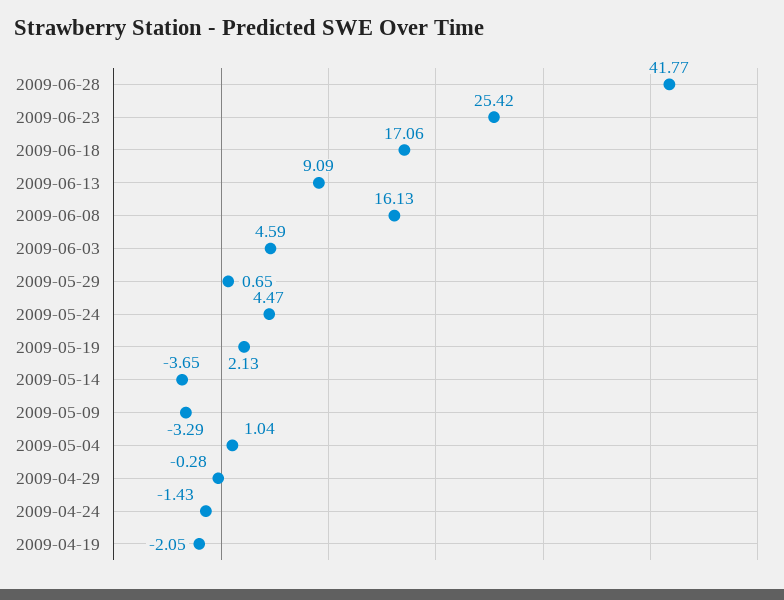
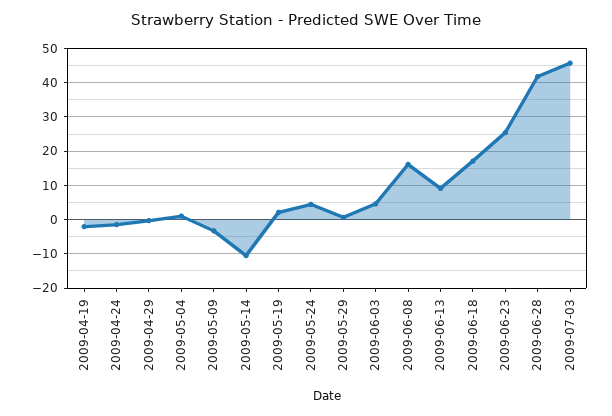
2009-05-14: -3.65 -> -10
2009-07-03: none -> 46

